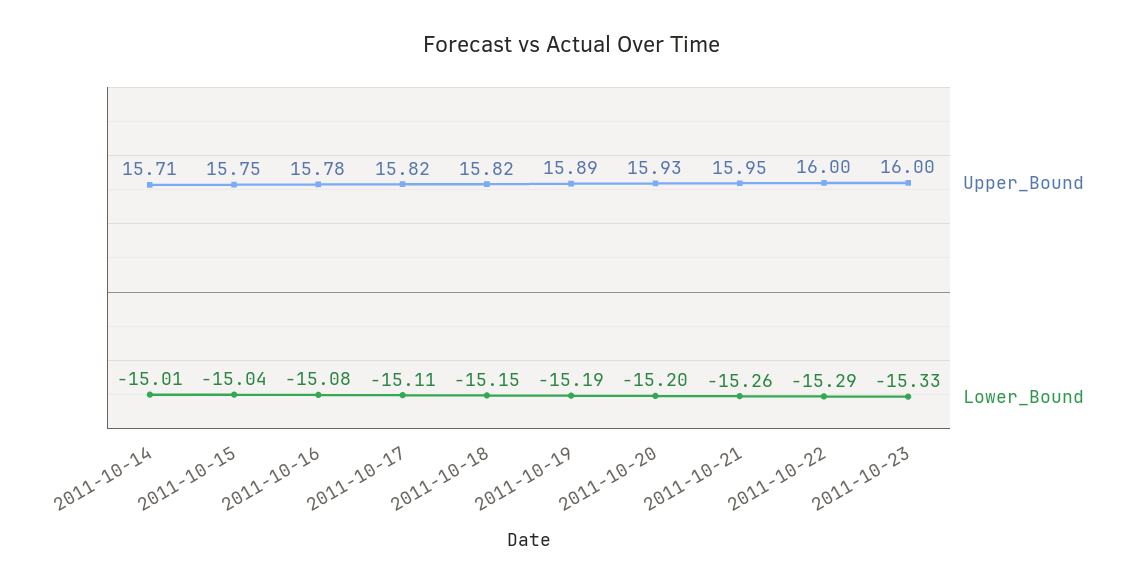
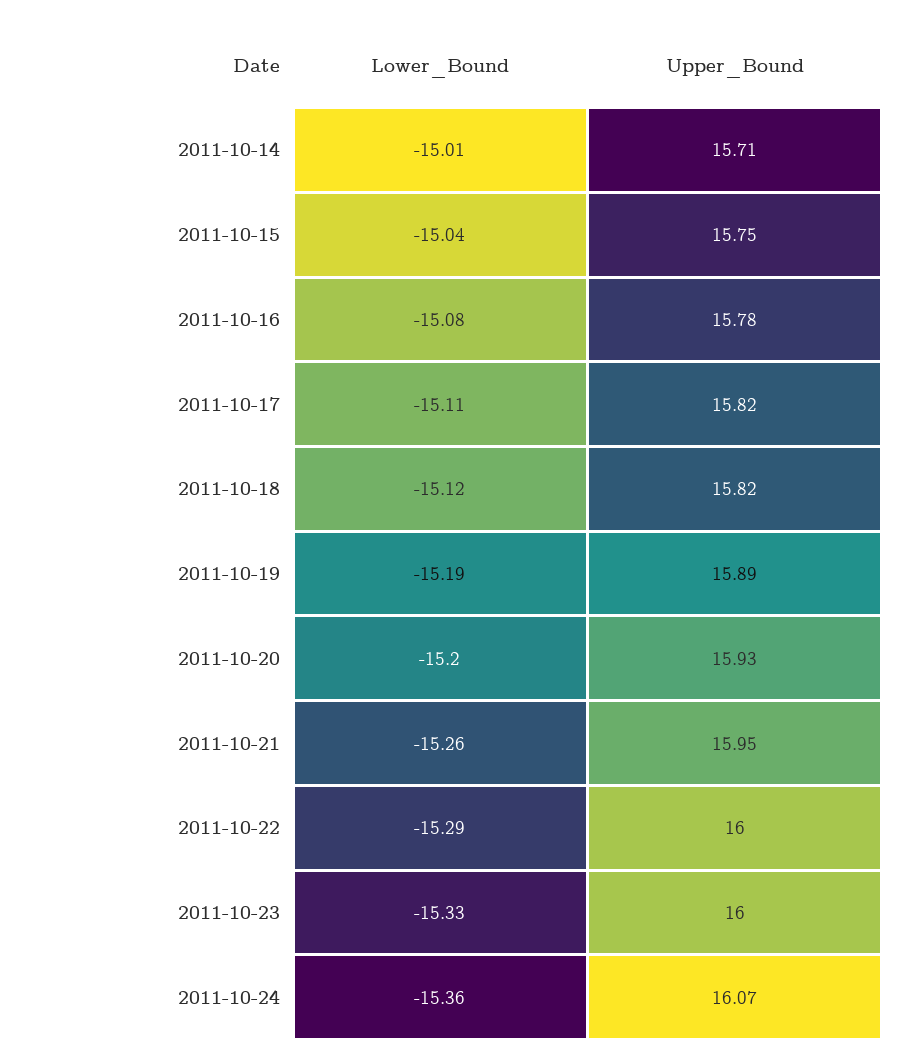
Lower_Bound, 2011-10-18: -15.15 -> -15.12
Lower_Bound, 2011-10-24: none -> -15.36
Upper_Bound, 2011-10-24: none -> 16.07

